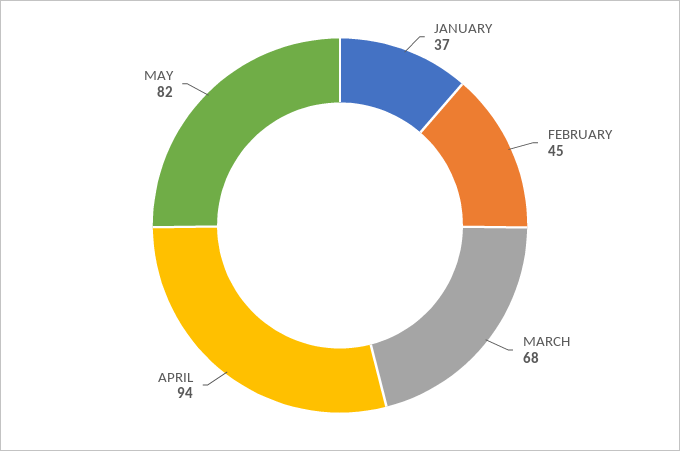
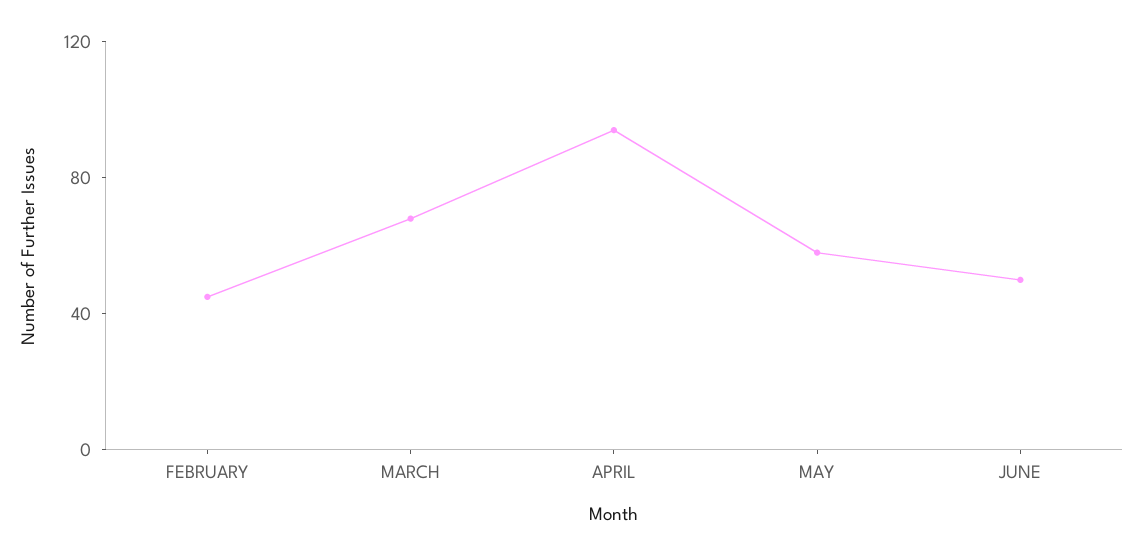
JANUARY: 37 -> none
MAY: 82 -> 60
JUNE: none -> 50

